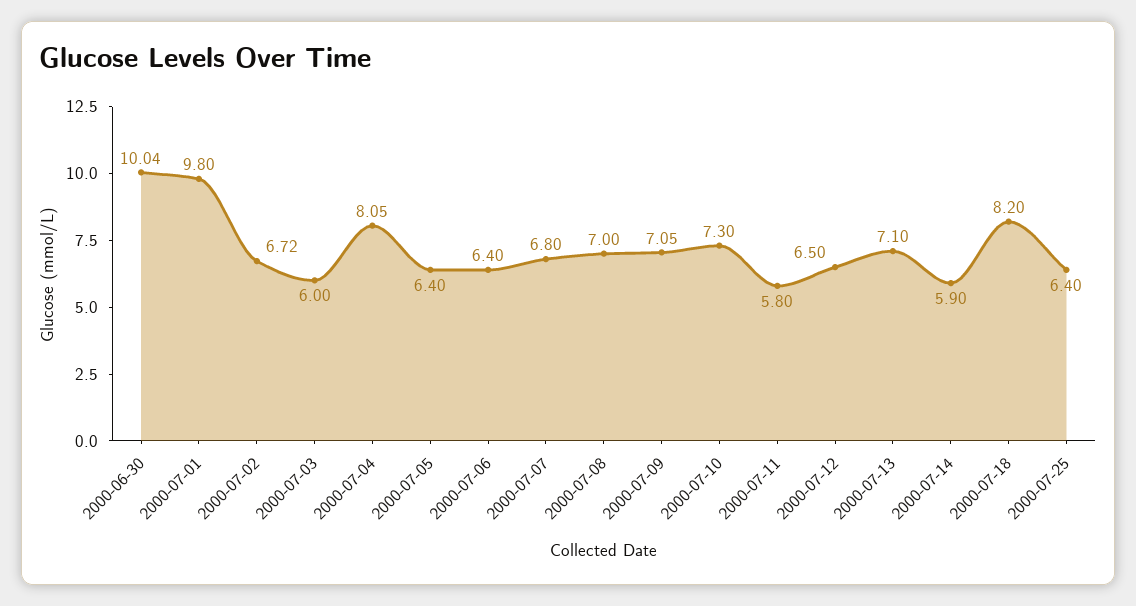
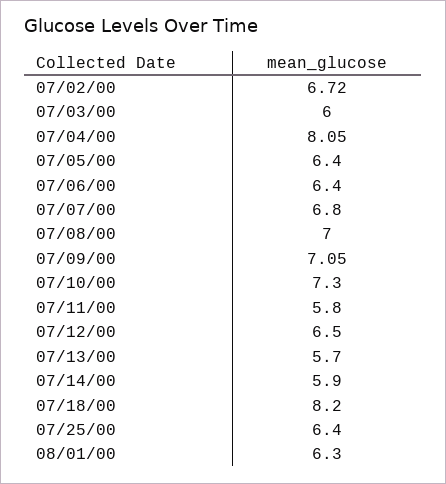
2000-06-30: 10.04 -> none
2000-07-01: 9.8 -> none
2000-07-13: 7.1 -> 5.7
08/01/00: none -> 6.3

